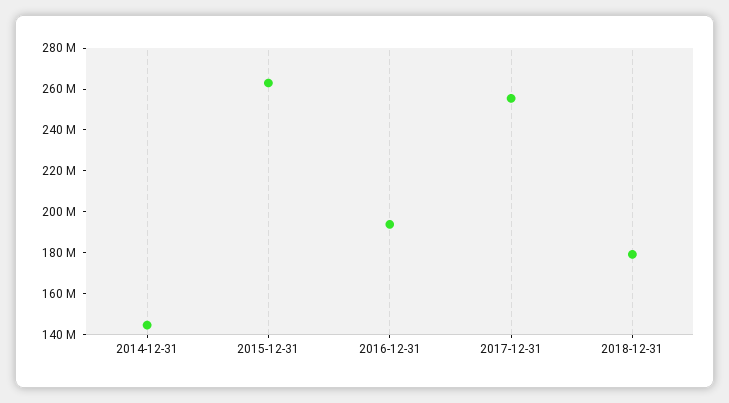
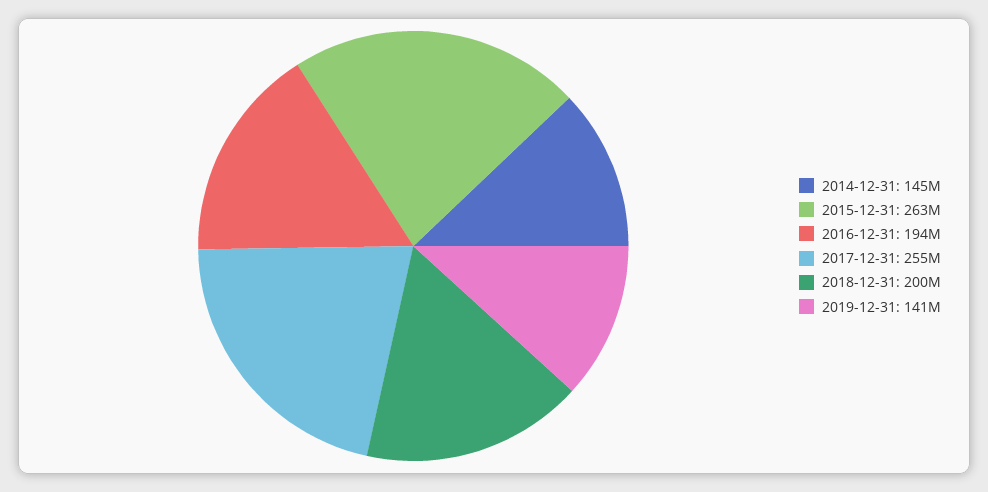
2018-12-31: 180000000 -> 200000000
2019-12-31: none -> 141000000

